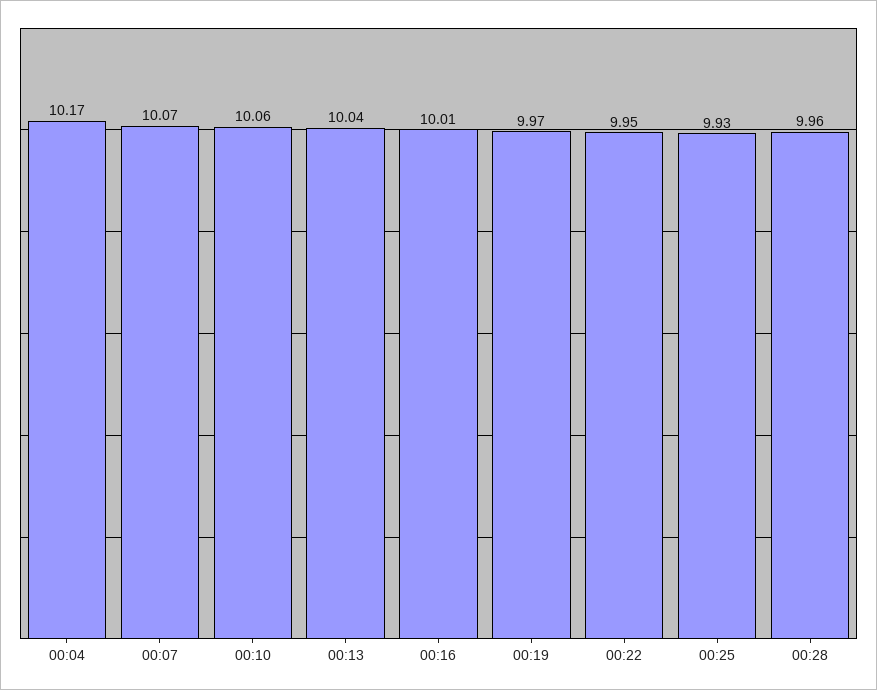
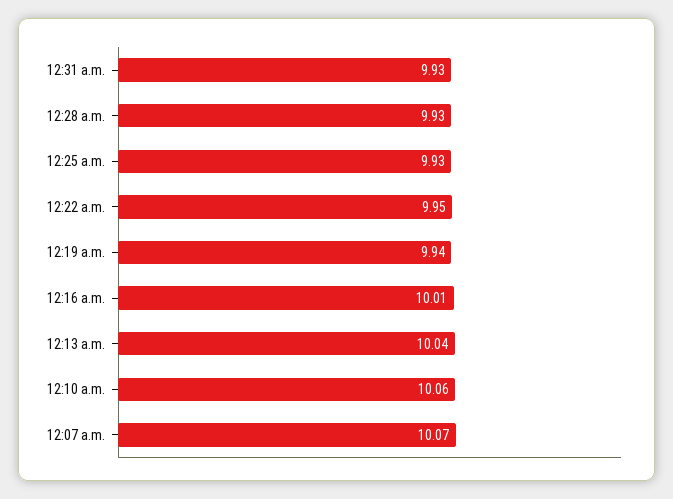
00:04: 10.17 -> none
00:19: 9.97 -> 9.94
00:28: 9.96 -> 9.93
12:31 a.m.: none -> 9.93

